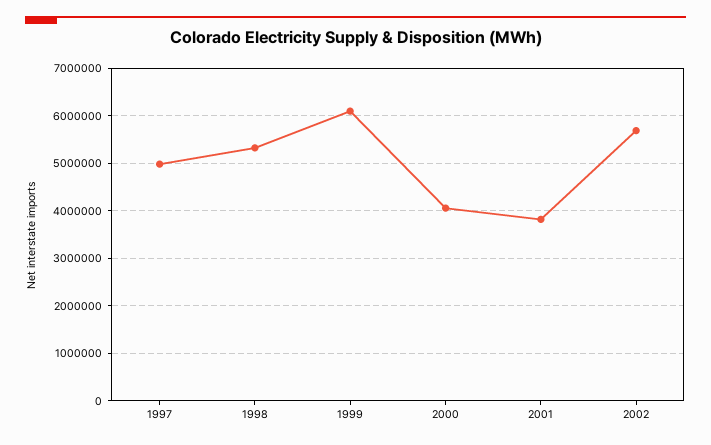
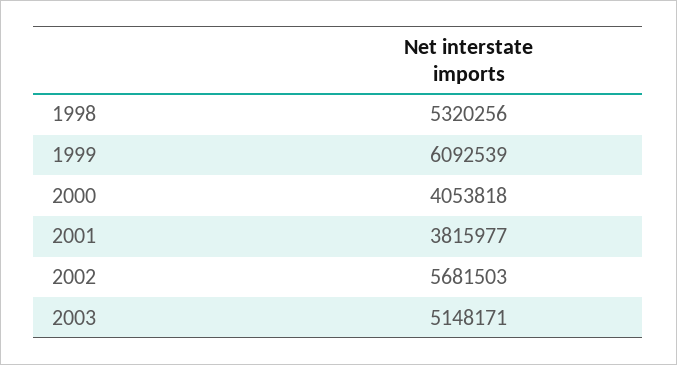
1997: 5000000 -> none
2003: none -> 5148171

